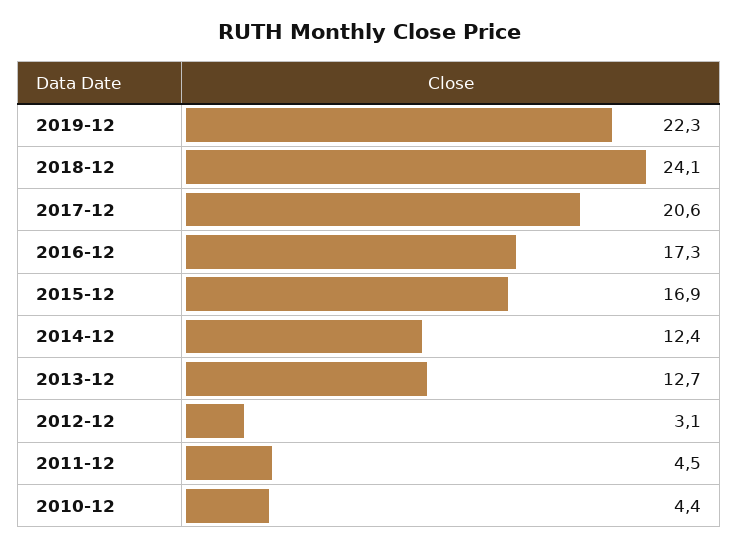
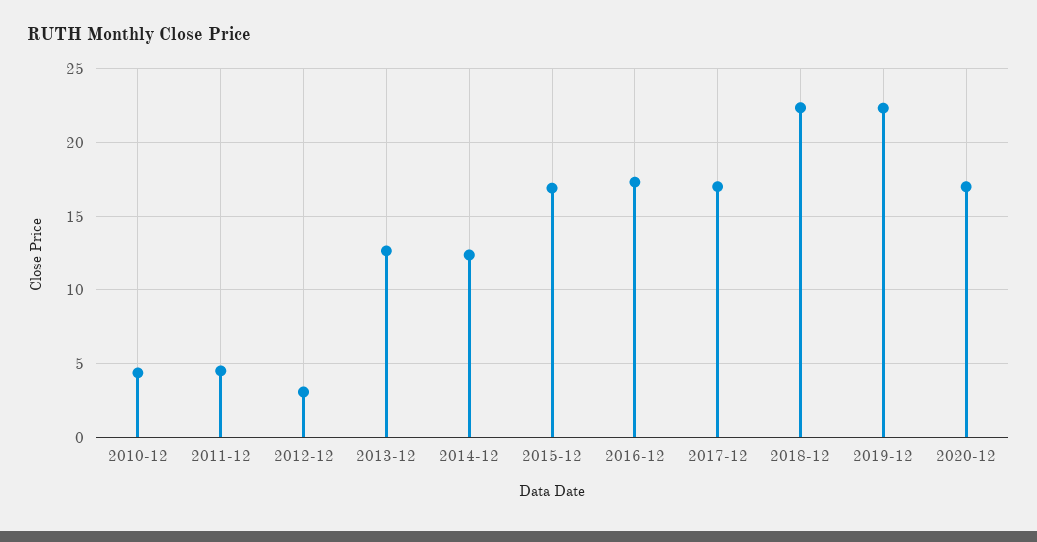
2018-12: 24.1 -> 22.5
2017-12: 20.6 -> 17
2020-12: none -> 17

